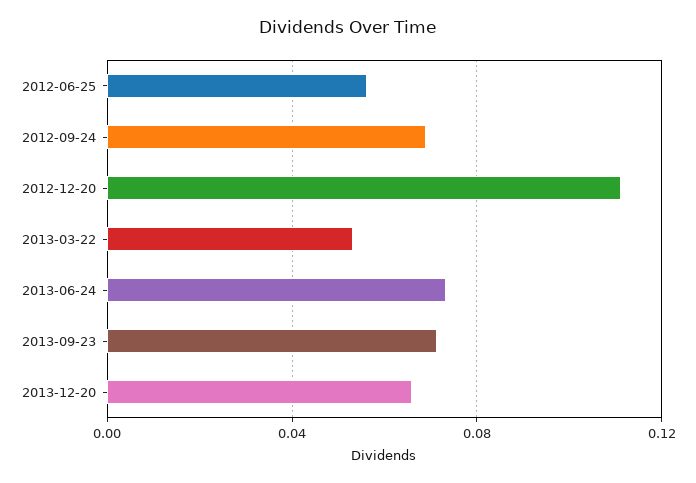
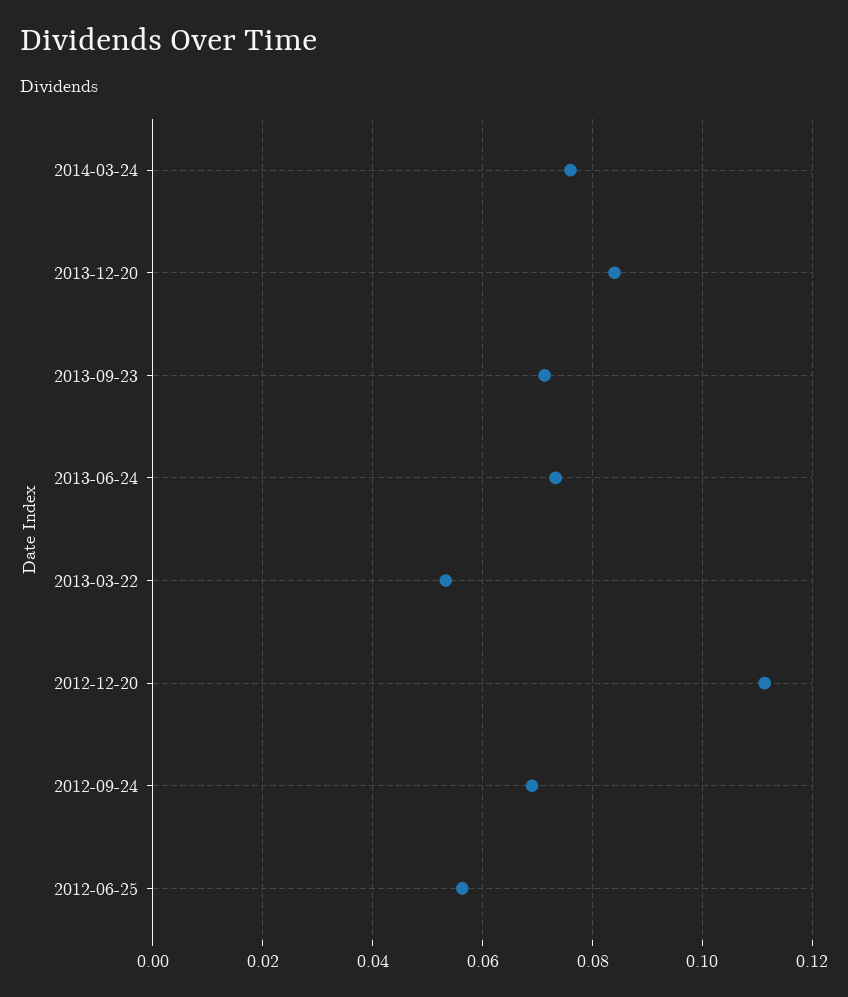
2013-12-20: 0.065 -> 0.084
2014-03-24: none -> 0.076

